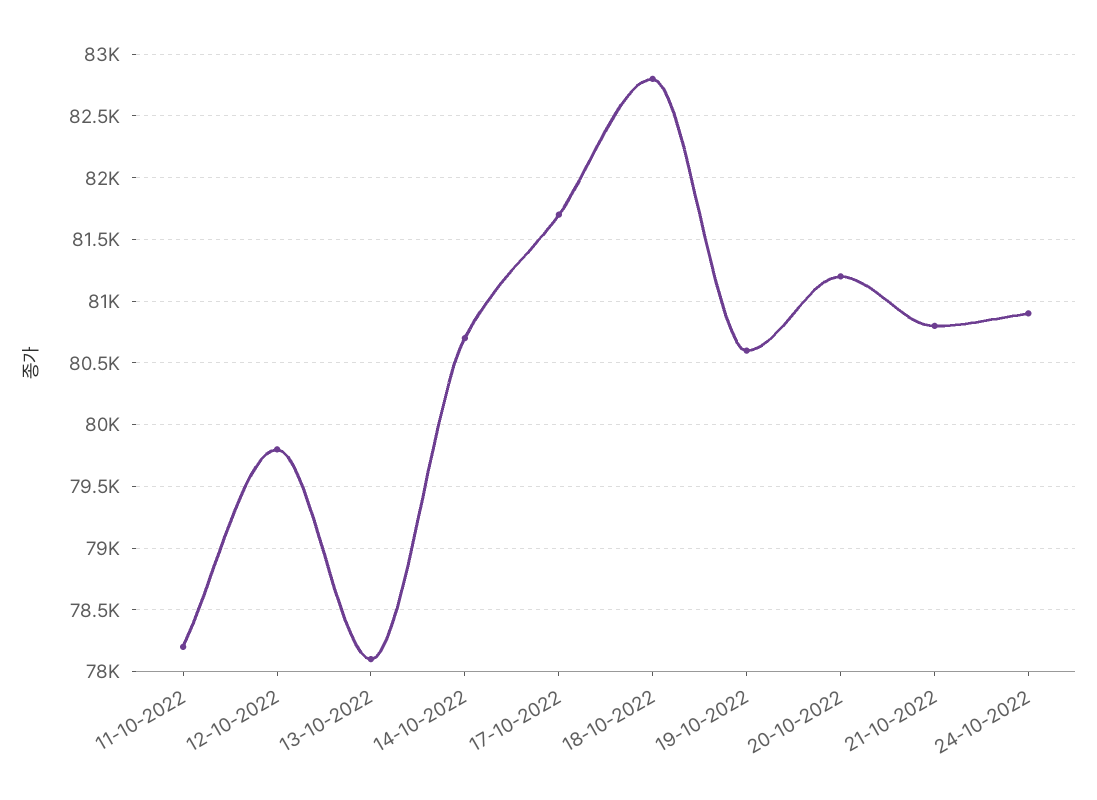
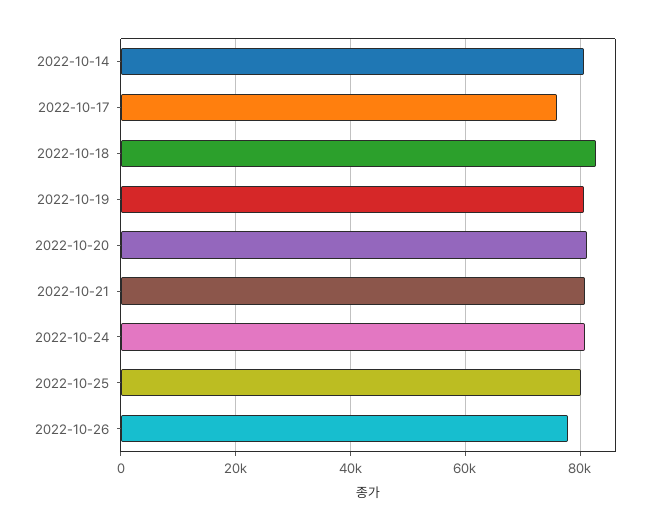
11-10-2022: 78200 -> none
12-10-2022: 79800 -> none
13-10-2022: 78100 -> none
17-10-2022: 81700 -> 76000
2022-10-25: none -> 80000
2022-10-26: none -> 78000

